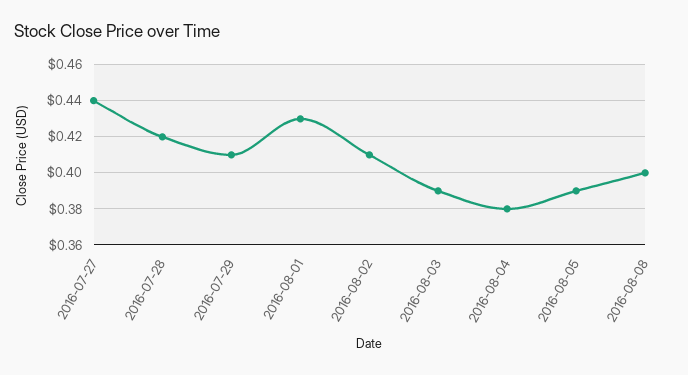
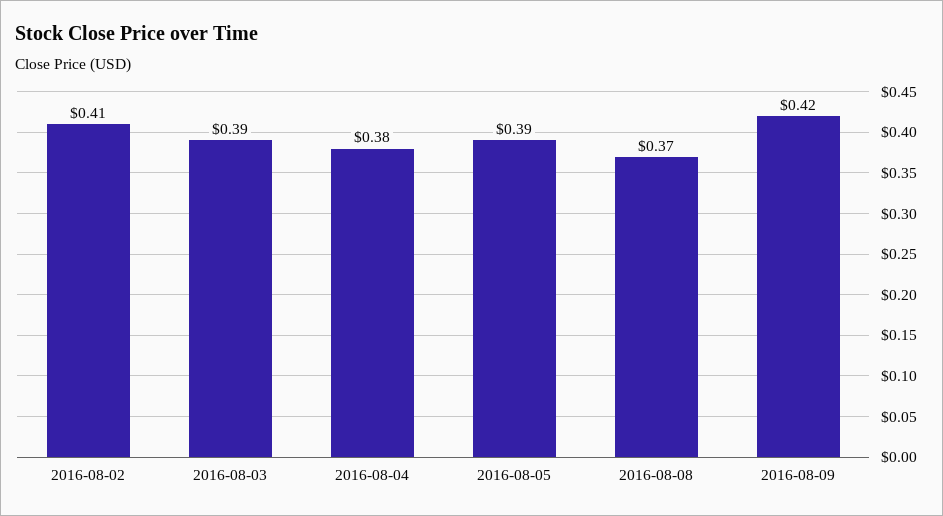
2016-07-27: 0.44 -> none
2016-07-28: 0.42 -> none
2016-07-29: 0.41 -> none
2016-08-01: 0.43 -> none
2016-08-08: 0.4 -> 0.37
2016-08-09: none -> 0.42

